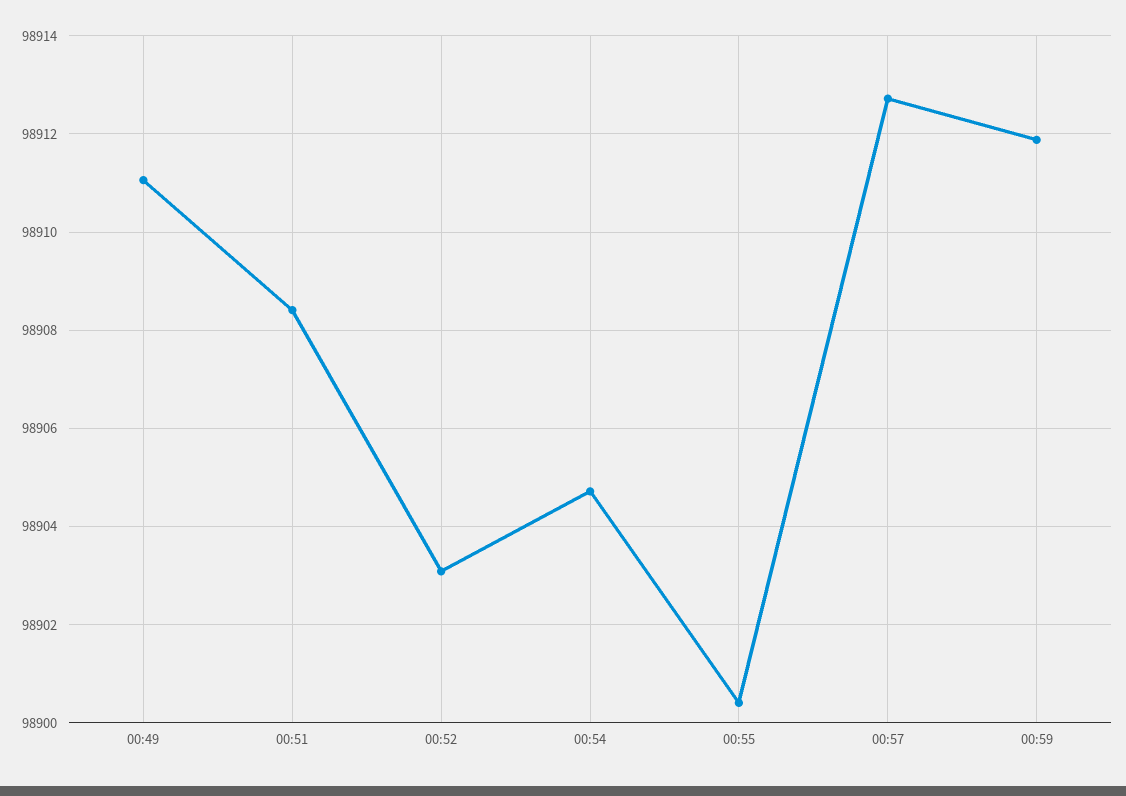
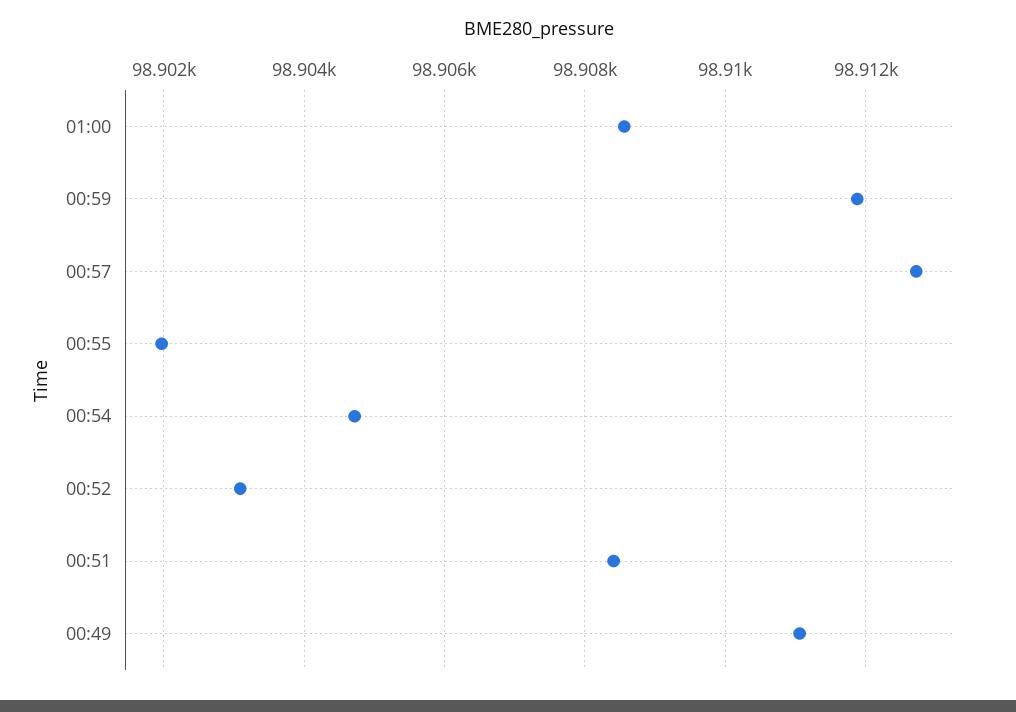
00:55: 98900.4 -> 98902
01:00: none -> 98908.6

